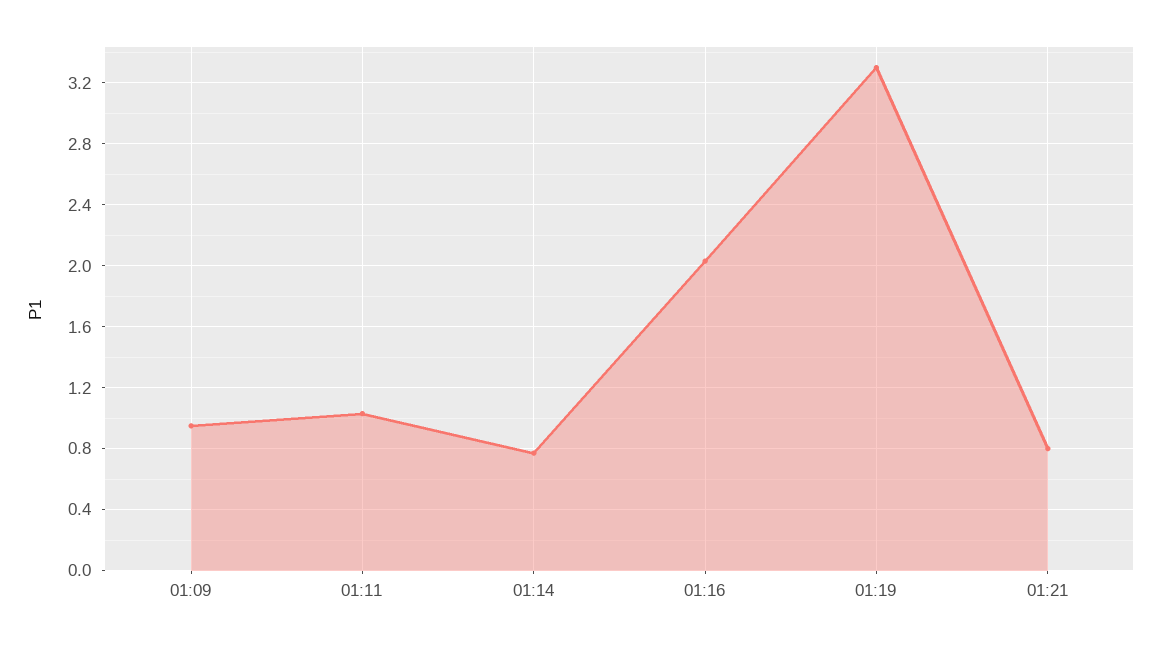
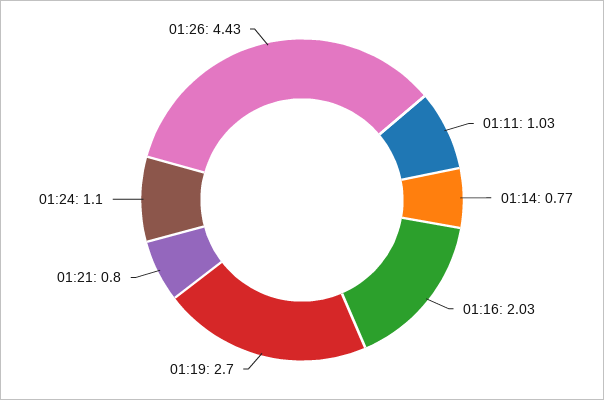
01:09: 0.95 -> none
01:19: 3.3 -> 2.7
01:24: none -> 1.1
01:26: none -> 4.43

